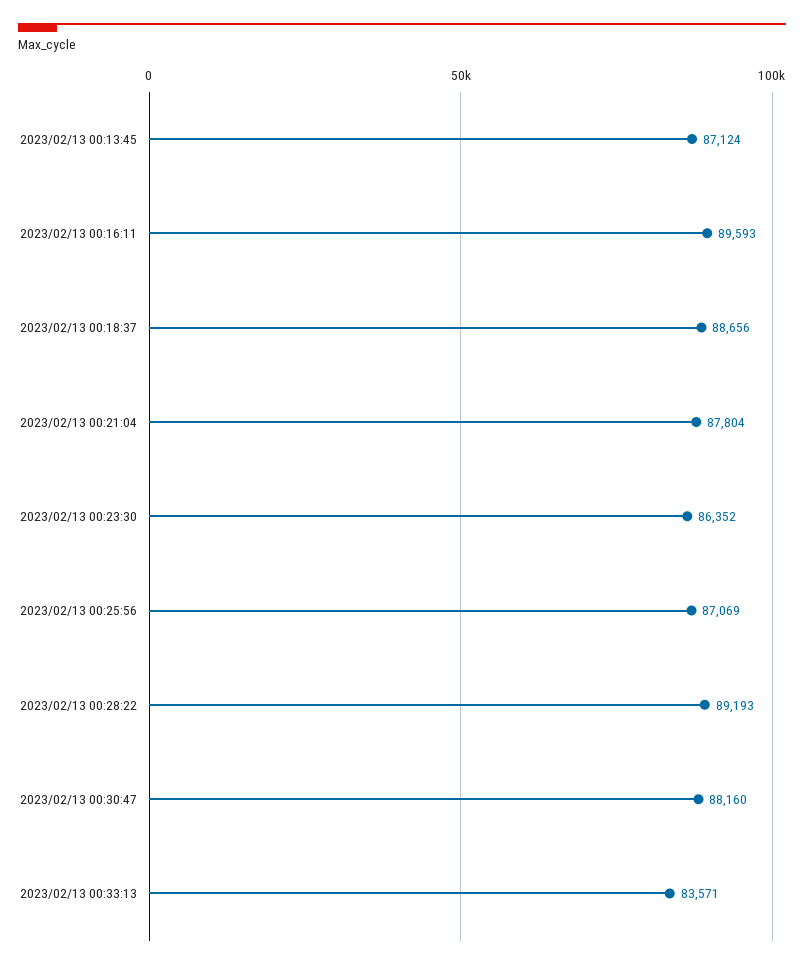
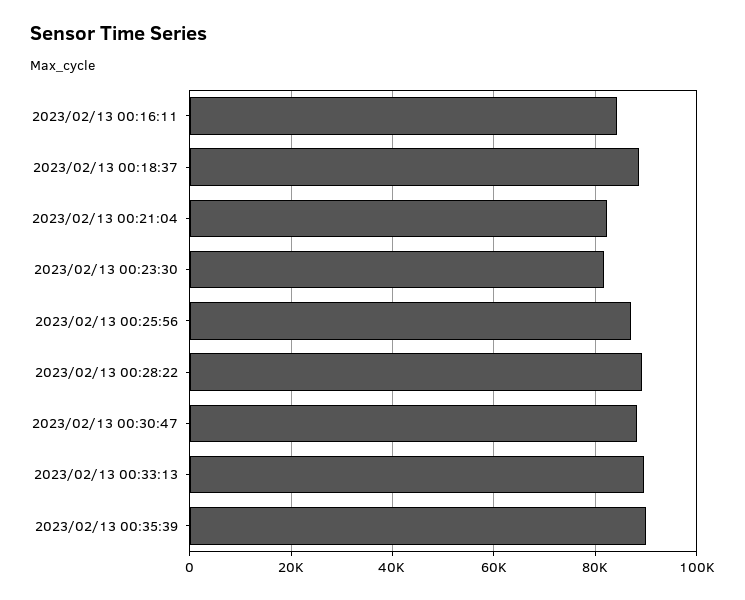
2023/02/13 00:13:45: 87124 -> none
2023/02/13 00:16:11: 89593 -> 84000
2023/02/13 00:21:04: 87804 -> 82000
2023/02/13 00:23:30: 86352 -> 82000
2023/02/13 00:33:13: 83571 -> 90000
2023/02/13 00:35:39: none -> 90000

